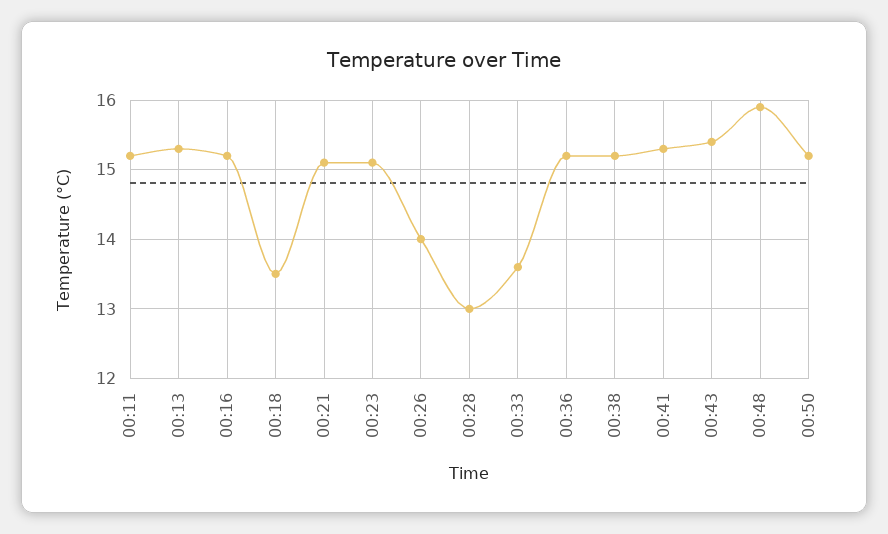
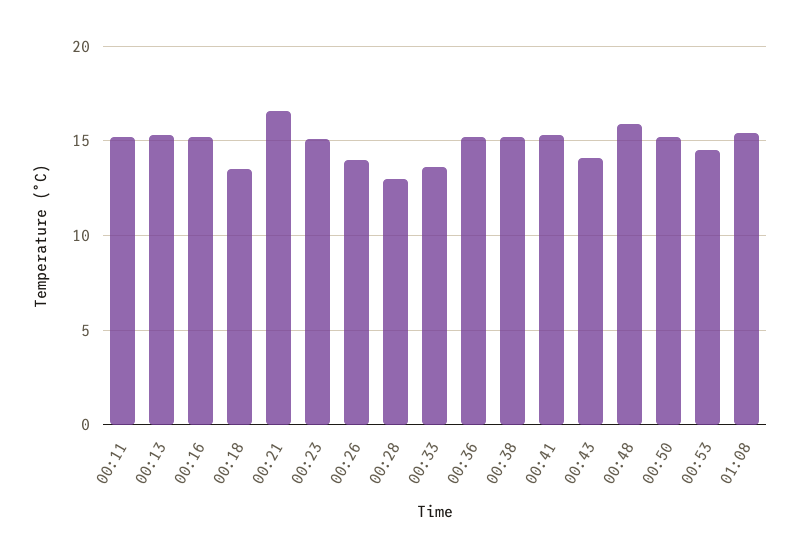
00:21: 15.1 -> 16.5
00:43: 15.4 -> 14
00:53: none -> 14.5
01:08: none -> 15.5

